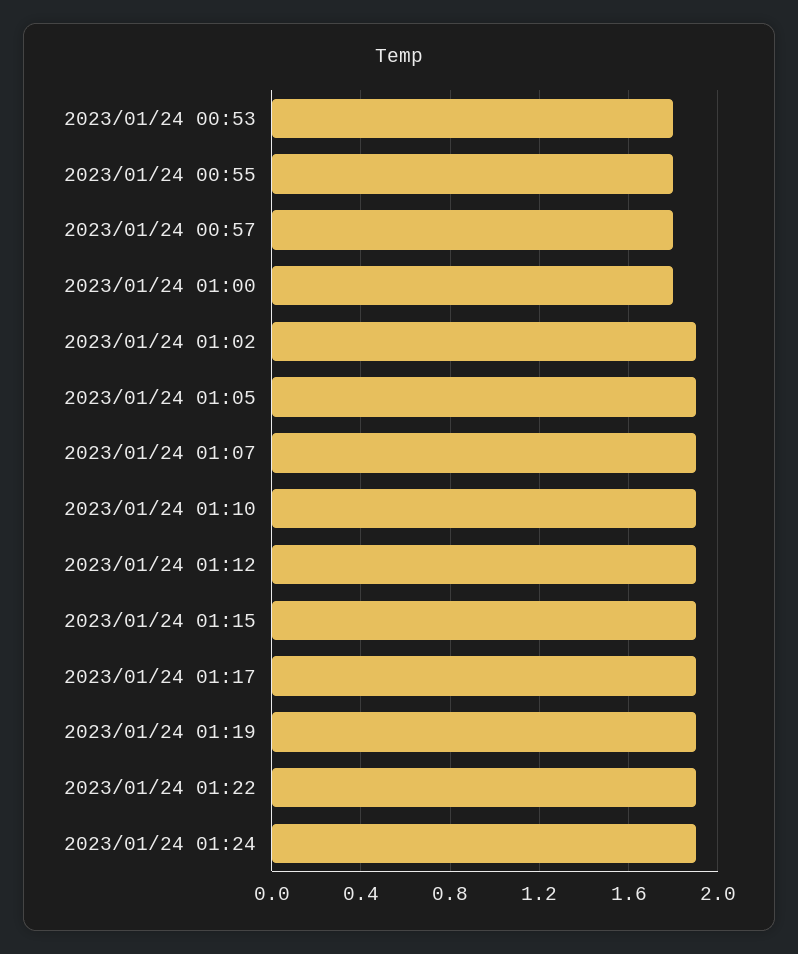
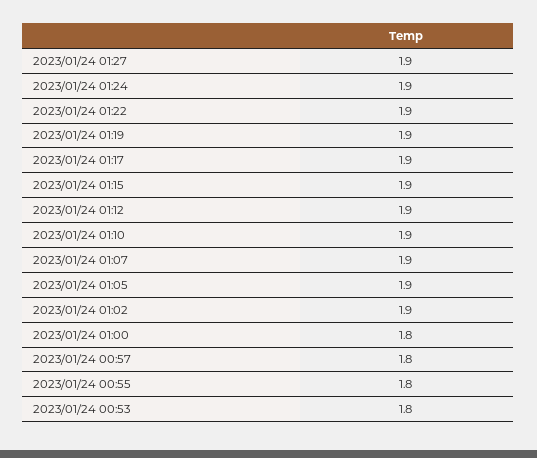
2023/01/24 01:27: none -> 1.9

